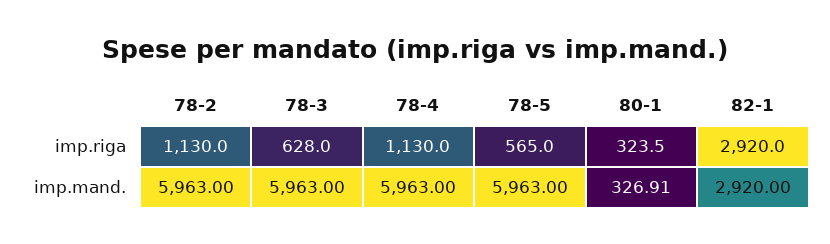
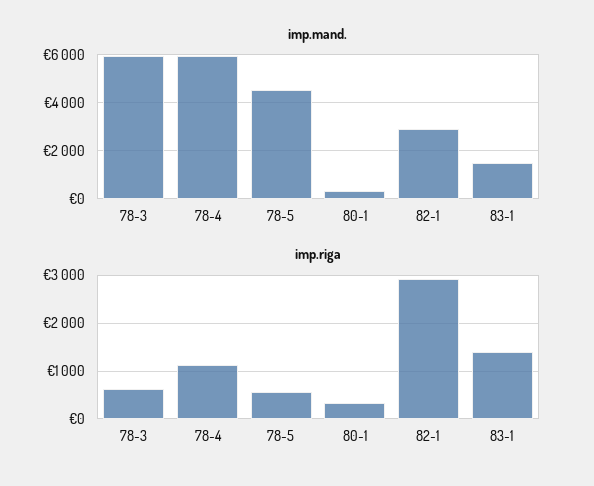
imp.riga, 78-2: 1130 -> none
imp.mand., 78-2: 5963 -> none
imp.mand., 78-5: 5963 -> 4500
imp.mand., 83-1: none -> 1500
imp.riga, 83-1: none -> 1400

